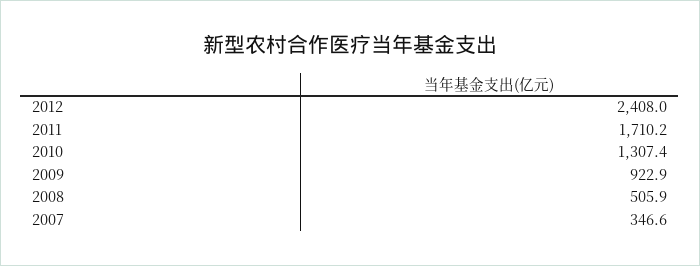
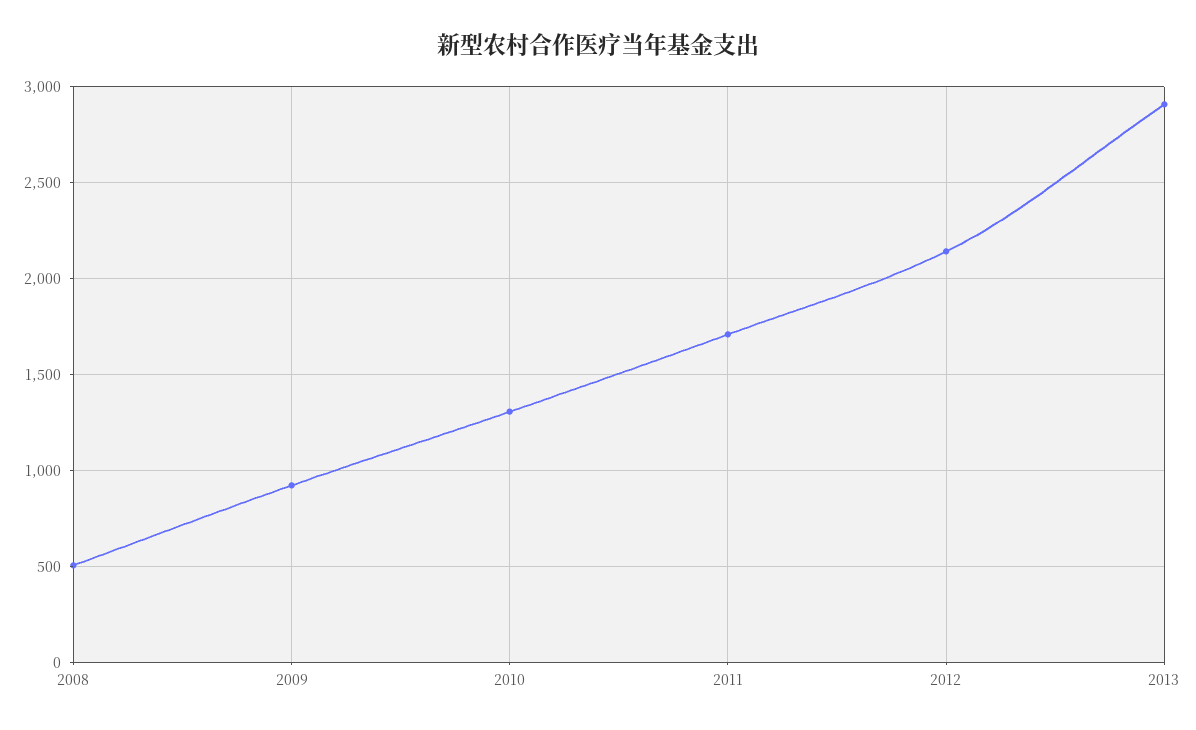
2012: 2408 -> 2150
2007: 346.6 -> none
2013: none -> 2900

